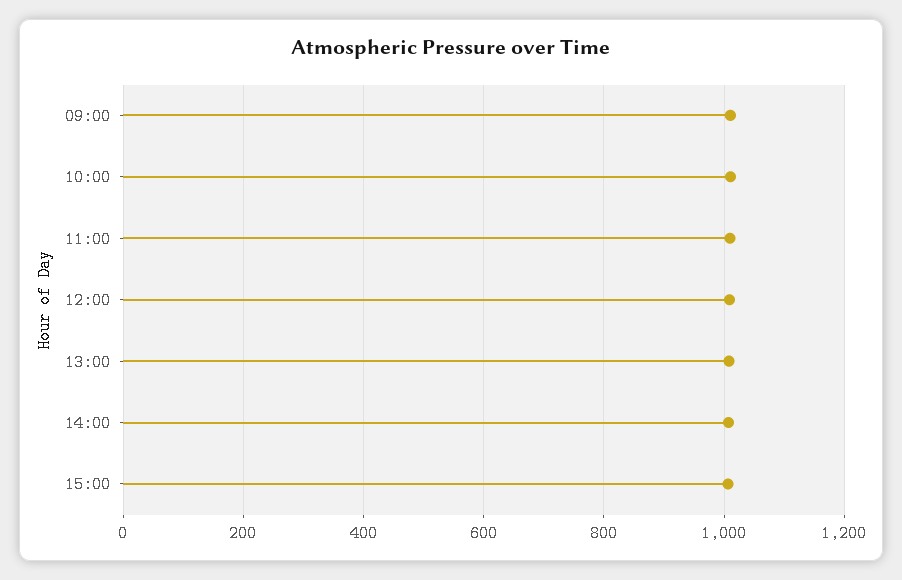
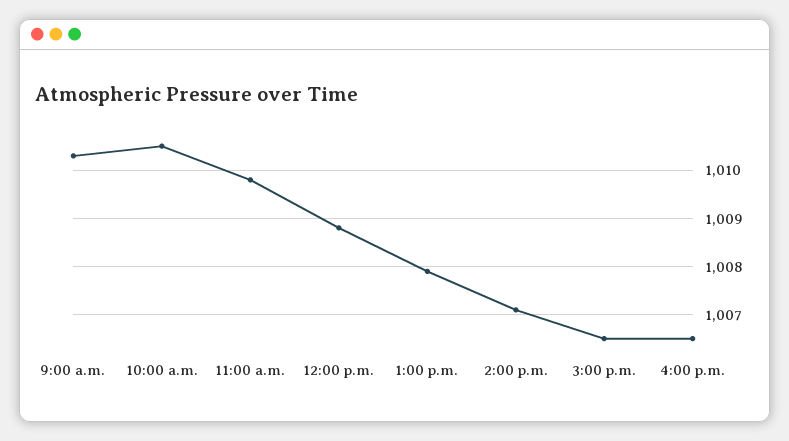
4:00 p.m.: none -> 1006.5

